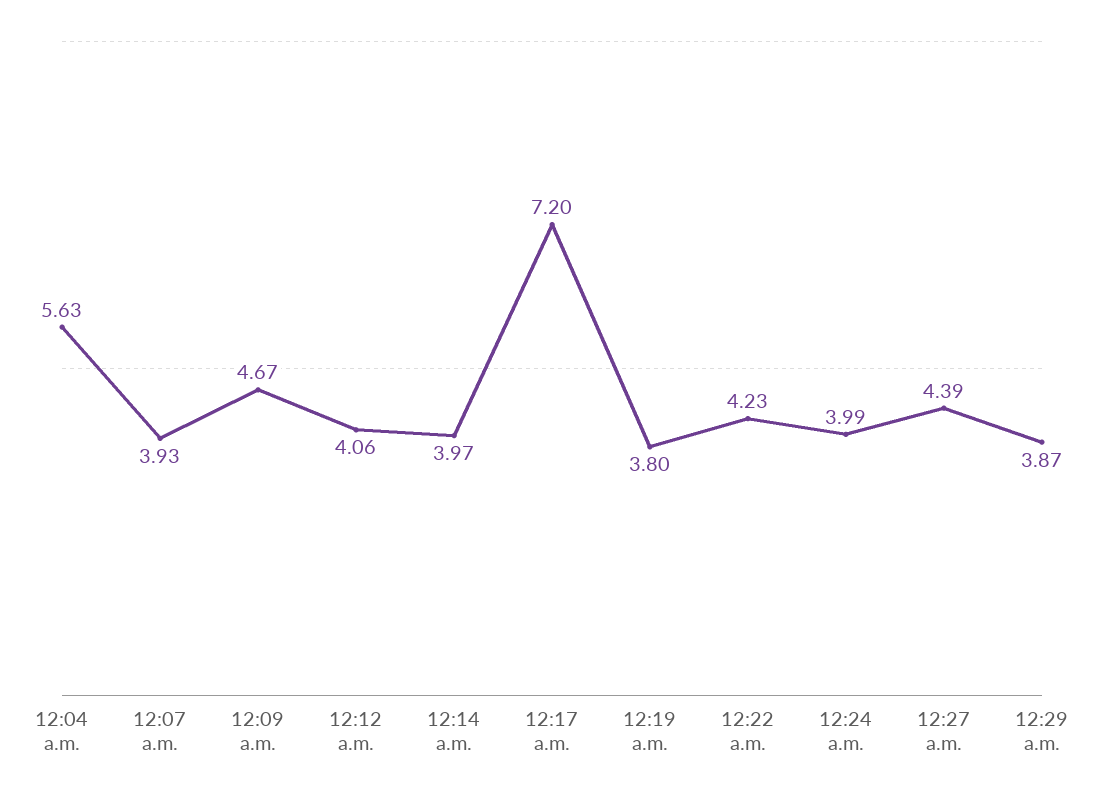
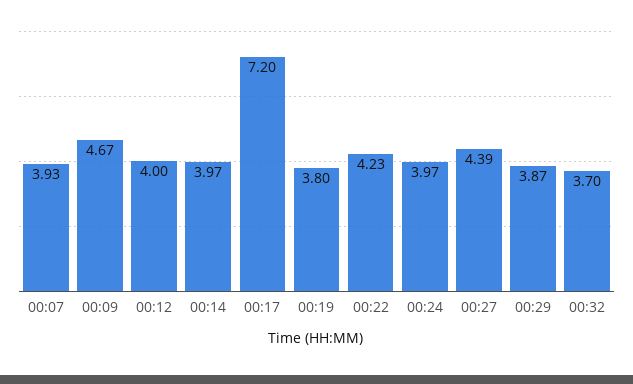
12:04 a.m.: 5.63 -> none
12:12 a.m.: 4.06 -> 4
12:24 a.m.: 3.99 -> 3.97
00:32: none -> 3.7

